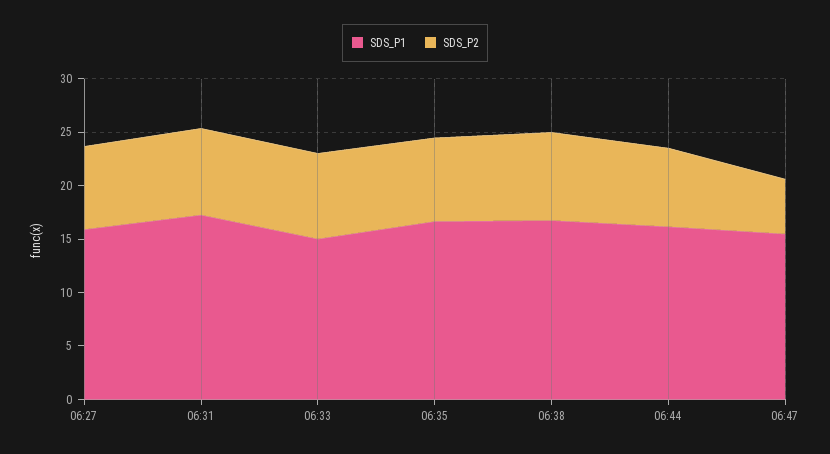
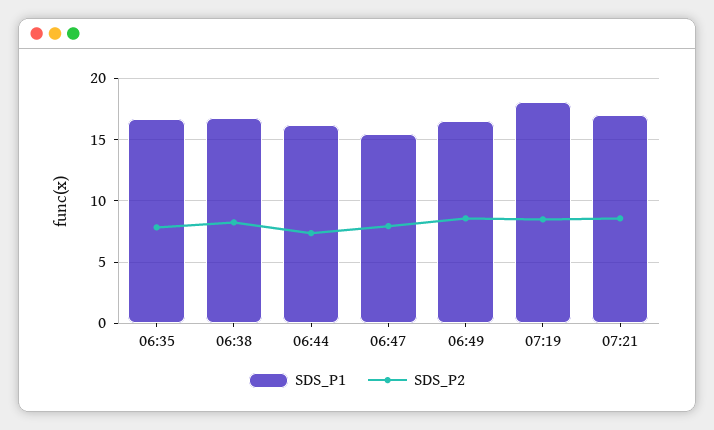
SDS_P1, 06:27: 16 -> none
SDS_P2, 06:27: 8 -> none
SDS_P1, 06:31: 17 -> none
SDS_P2, 06:31: 8 -> none
SDS_P1, 06:33: 15 -> none
SDS_P2, 06:33: 8 -> none
SDS_P2, 06:47: 5 -> 8
SDS_P1, 06:49: none -> 16.5
SDS_P2, 06:49: none -> 8.5
SDS_P1, 07:19: none -> 18
SDS_P2, 07:19: none -> 8.5
SDS_P1, 07:21: none -> 17
SDS_P2, 07:21: none -> 8.5

